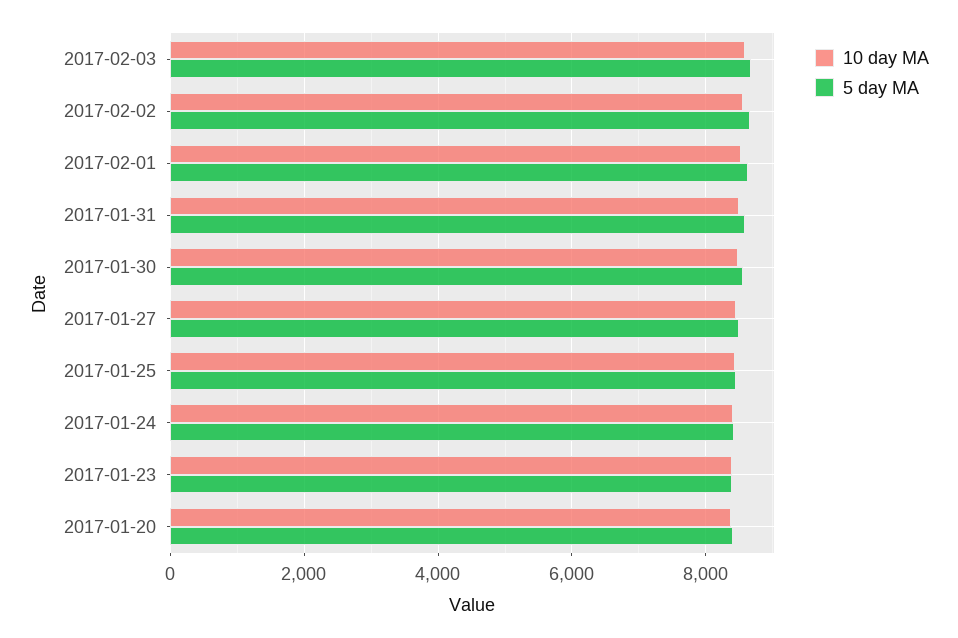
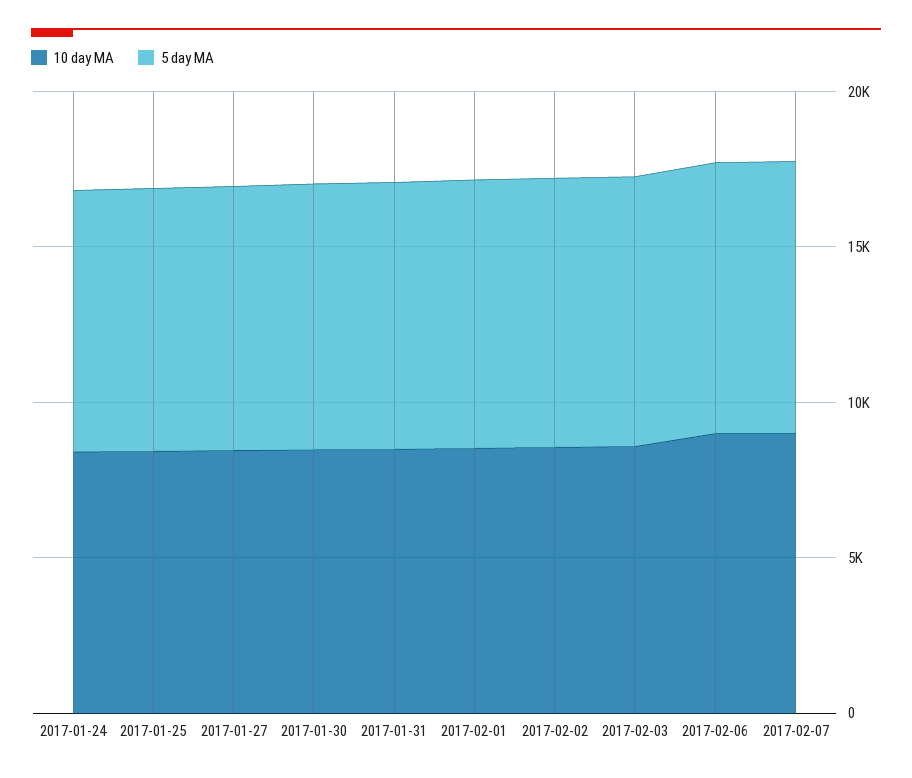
10 day MA, 2017-01-23: 8400 -> none
5 day MA, 2017-01-23: 8400 -> none
10 day MA, 2017-01-20: 8400 -> none
5 day MA, 2017-01-20: 8400 -> none
10 day MA, 2017-02-06: none -> 9000
5 day MA, 2017-02-06: none -> 9000
10 day MA, 2017-02-07: none -> 9000
5 day MA, 2017-02-07: none -> 9000

